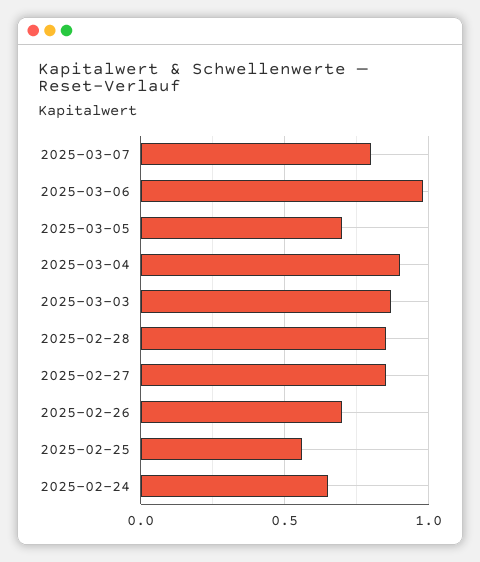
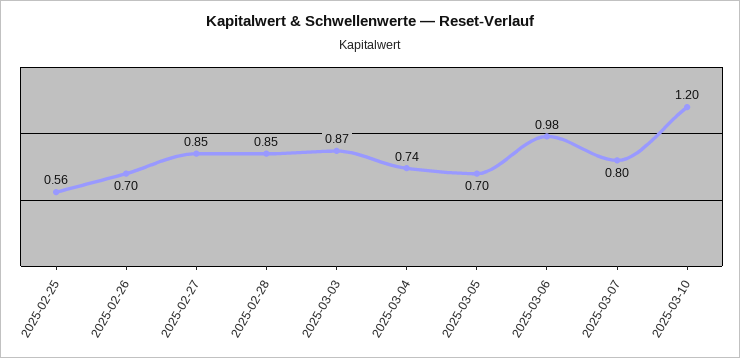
2025-03-04: 0.9 -> 0.74
2025-02-24: 0.65 -> none
2025-03-10: none -> 1.2

